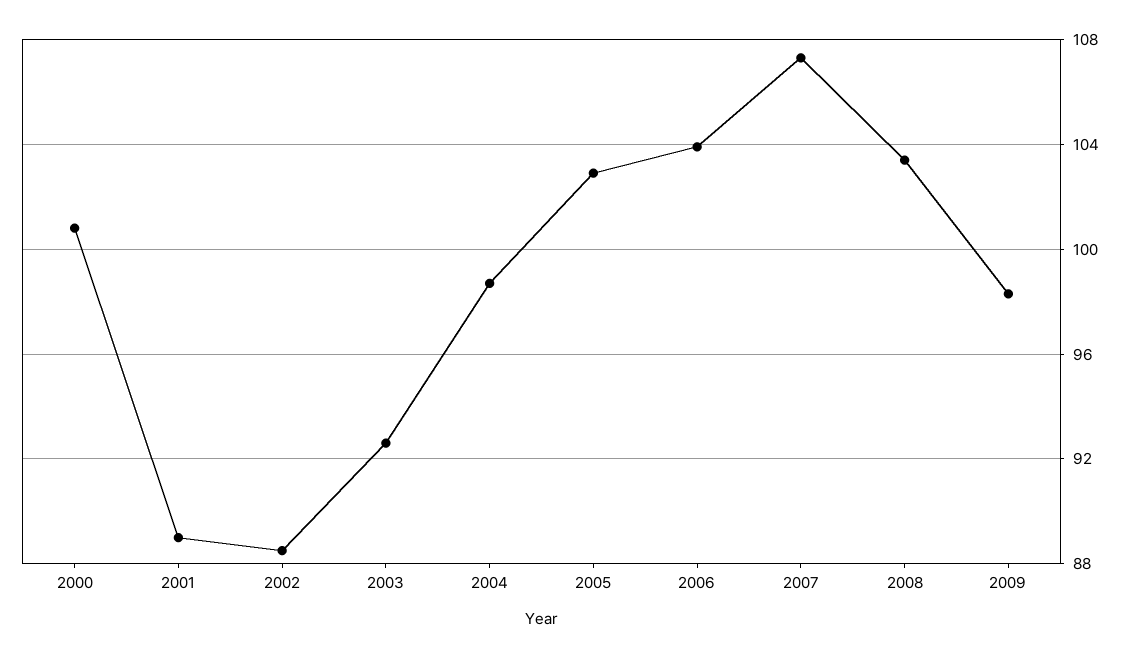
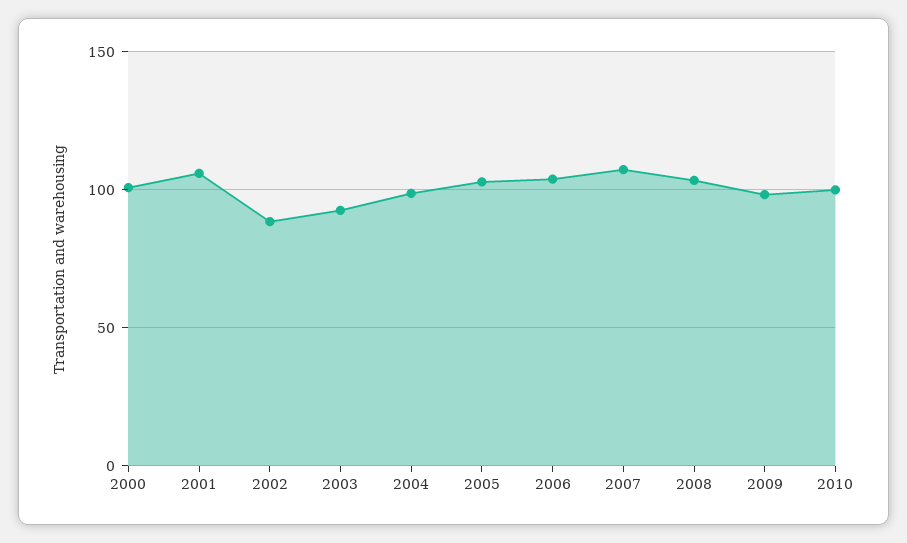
2001: 89 -> 105
2010: none -> 100

